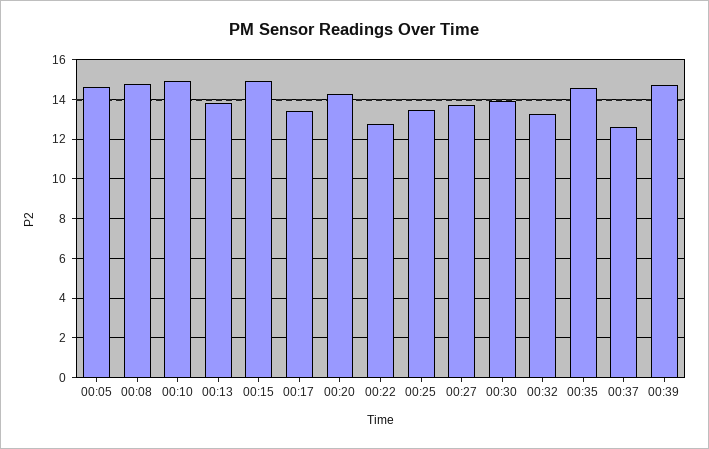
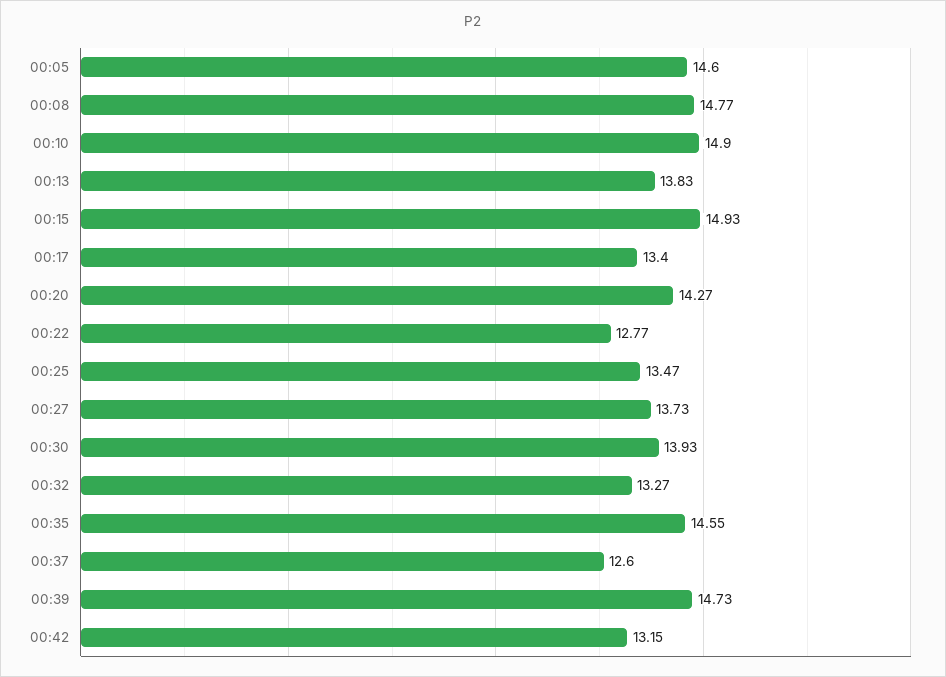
00:42: none -> 13.15

